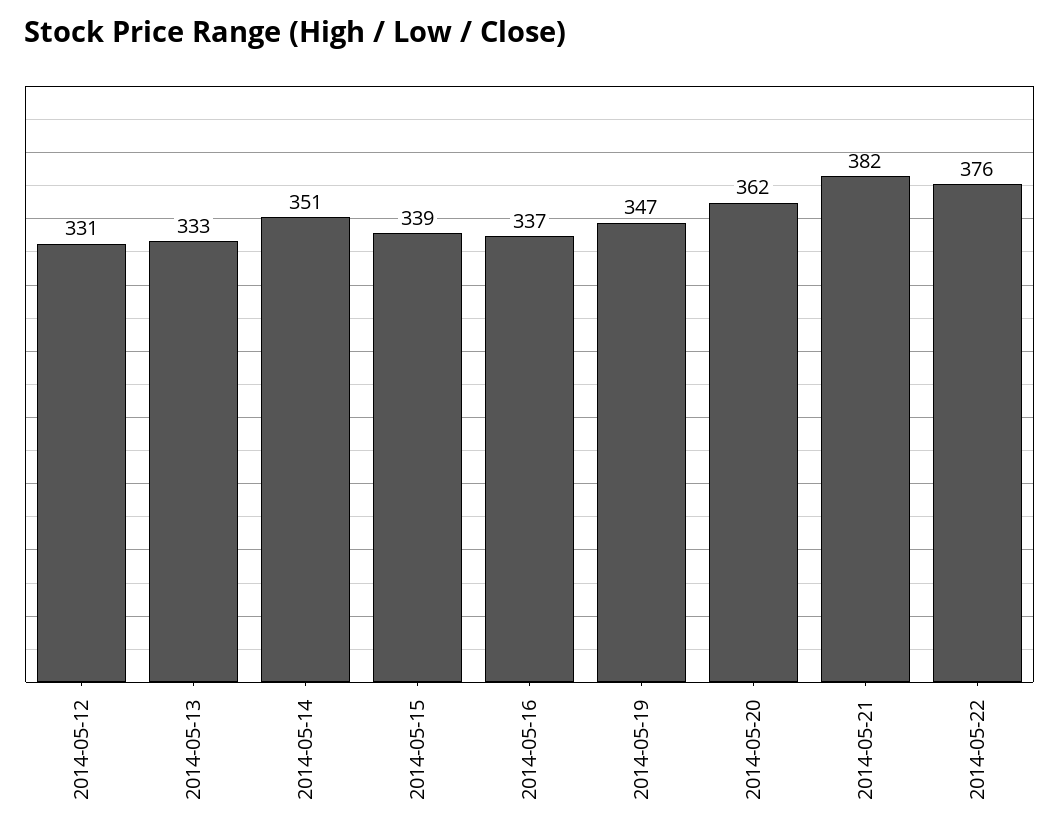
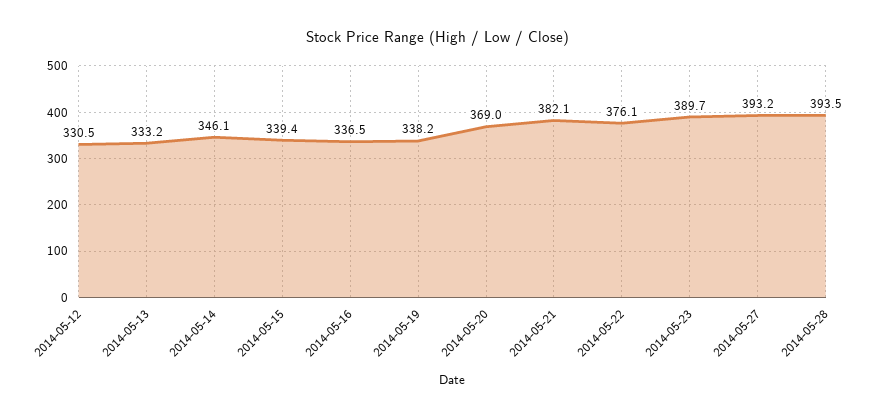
2014-05-14: 351 -> 346.1
2014-05-19: 347 -> 338.2
2014-05-20: 362 -> 369
2014-05-23: none -> 389.7
2014-05-27: none -> 393.2
2014-05-28: none -> 393.5

